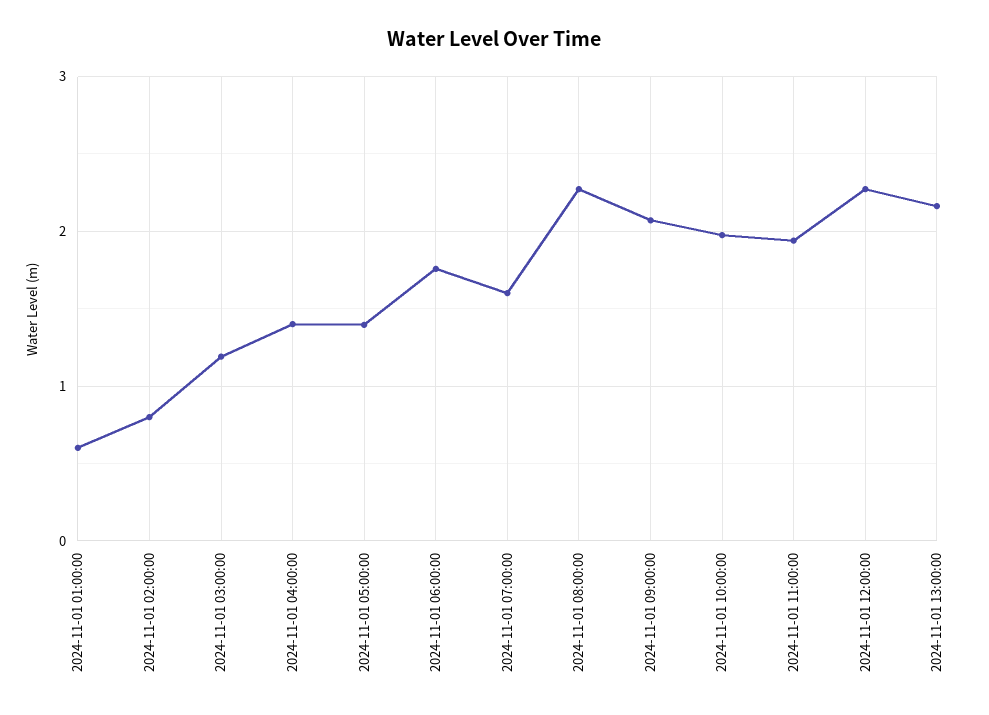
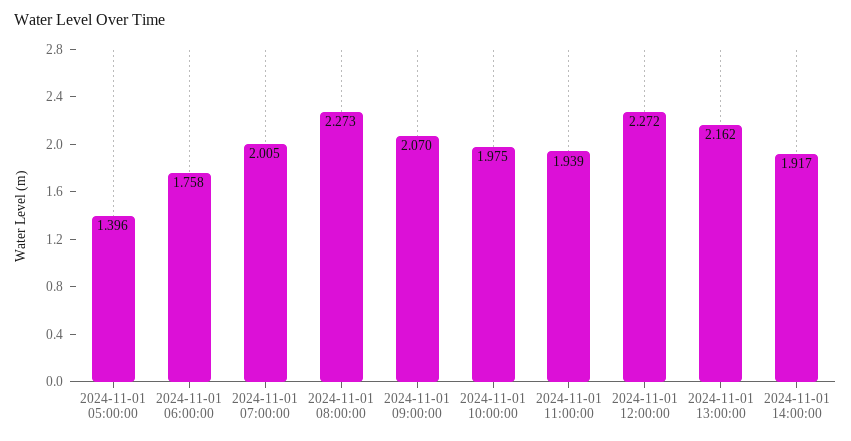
2024-11-01 01:00:00: 0.6 -> none
2024-11-01 02:00:00: 0.8 -> none
2024-11-01 03:00:00: 1.2 -> none
2024-11-01 04:00:00: 1.4 -> none
2024-11-01 07:00:00: 1.6 -> 2.005
2024-11-01 14:00:00: none -> 1.917

